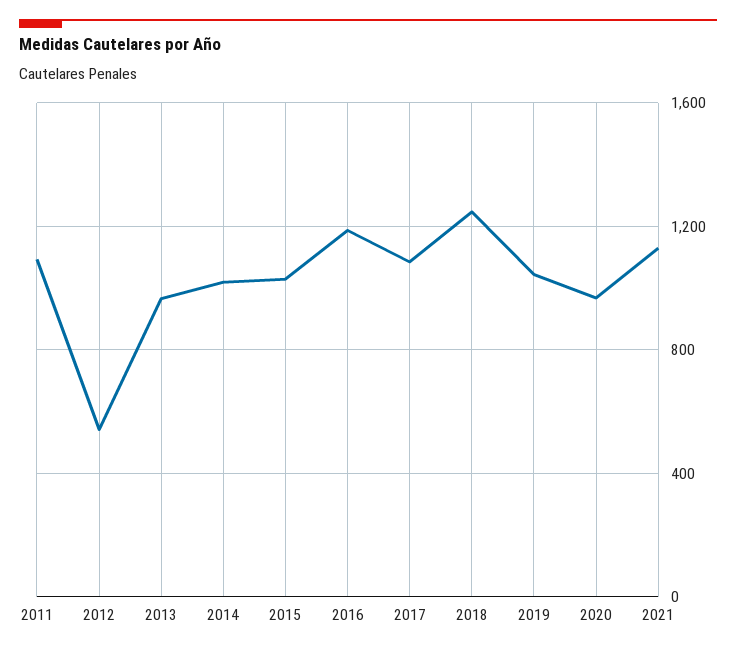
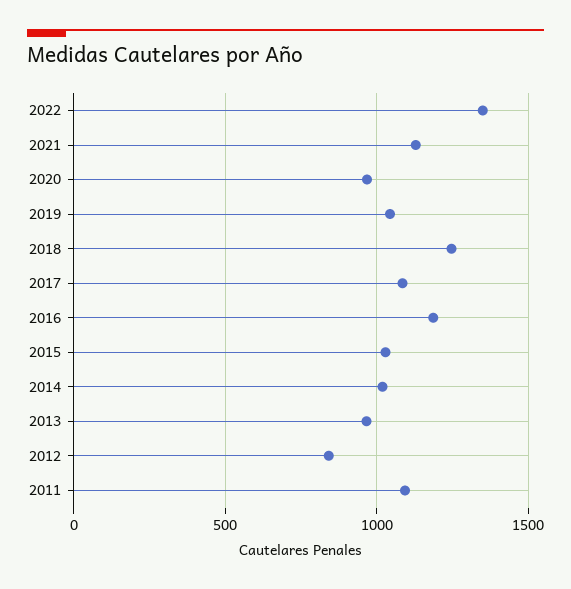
2012: 550 -> 850
2022: none -> 1350

